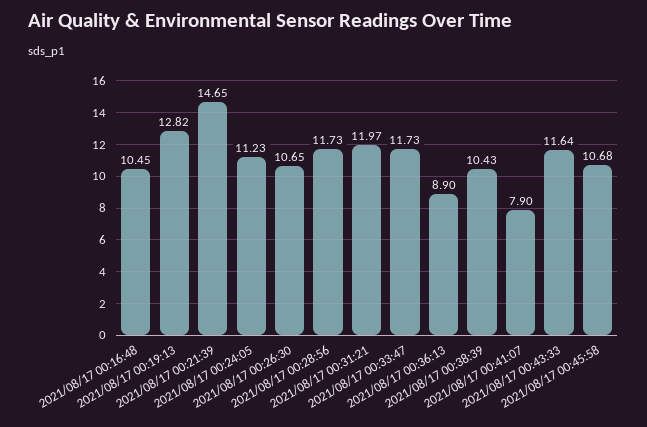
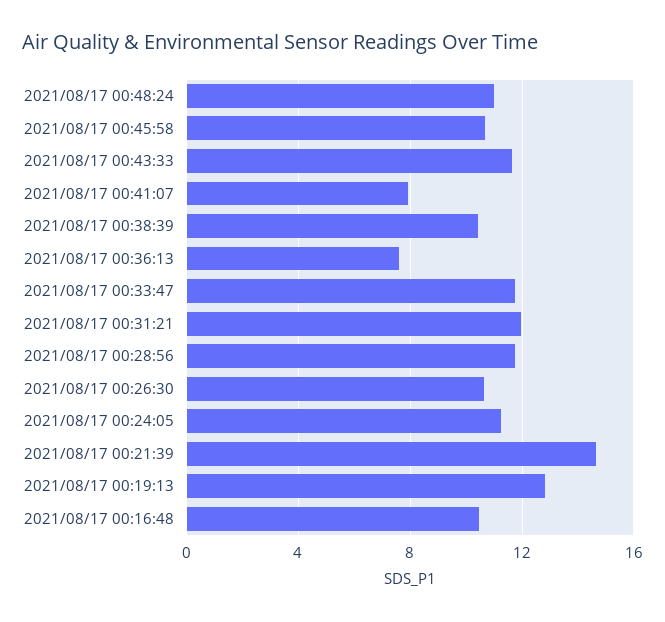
2021/08/17 00:36:13: 8.9 -> 7.5
2021/08/17 00:48:24: none -> 11

